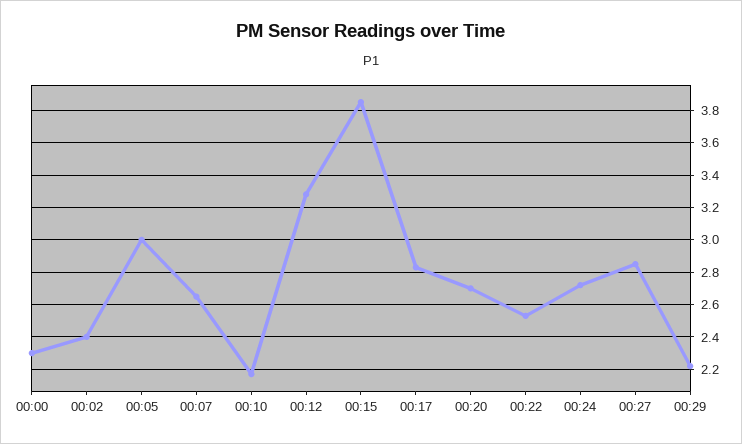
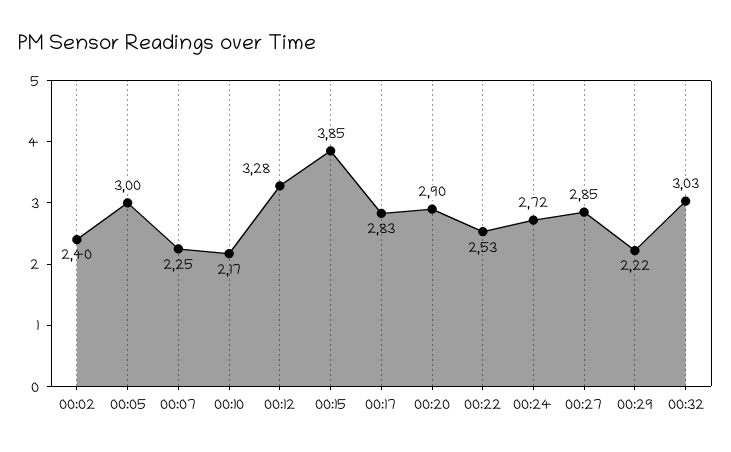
00:00: 2.3 -> none
00:07: 2.65 -> 2.25
00:20: 2.7 -> 2.9
00:32: none -> 3.03

